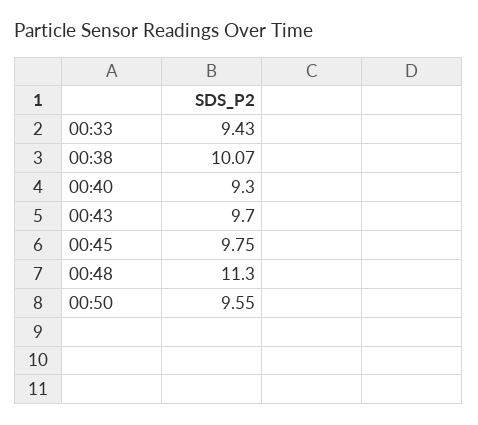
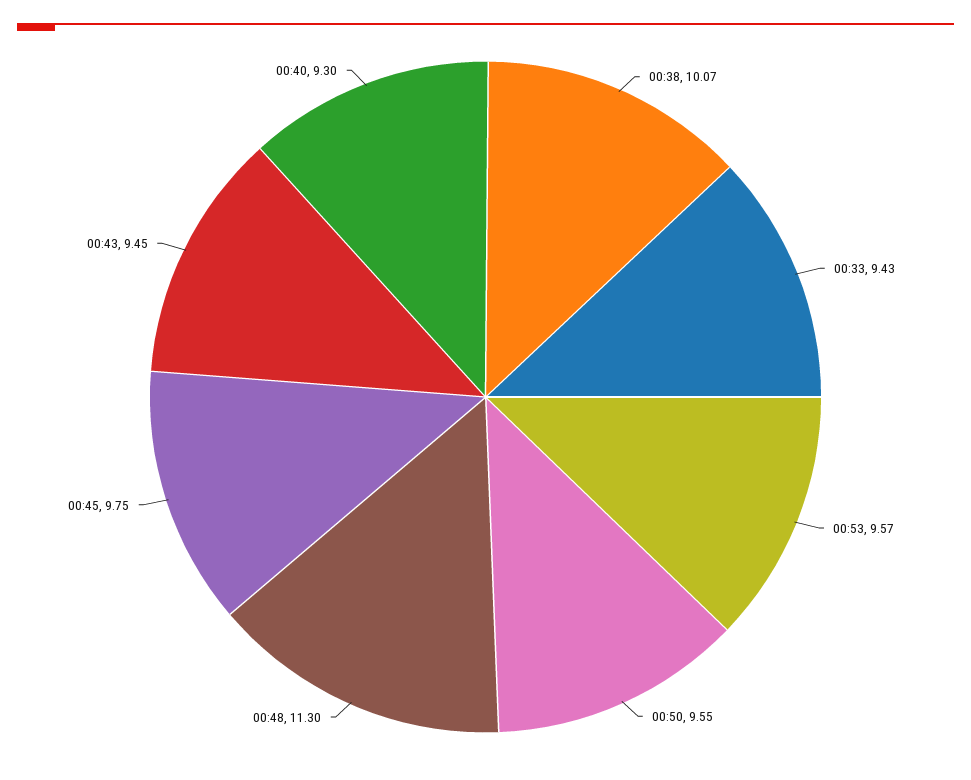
00:43: 9.7 -> 9.45
00:53: none -> 9.57

